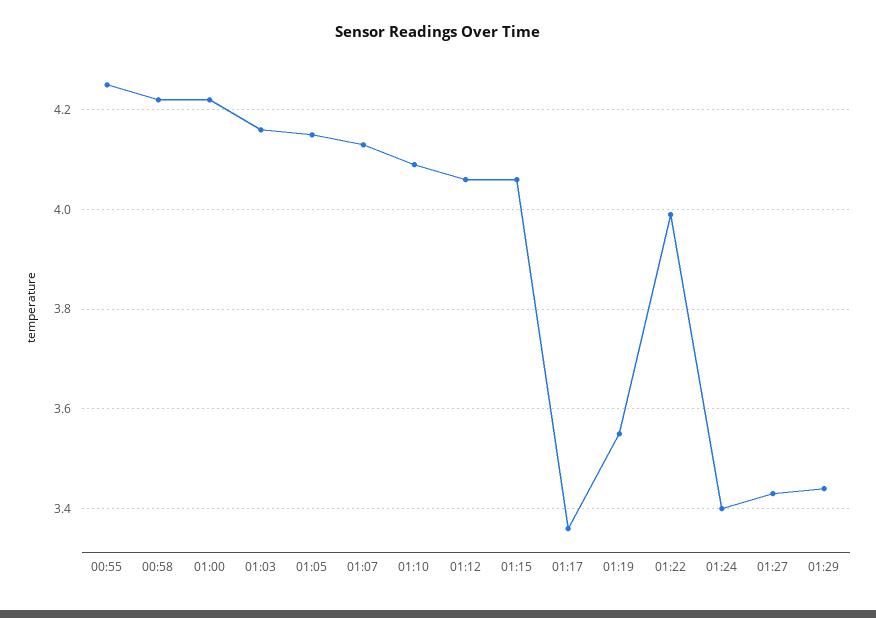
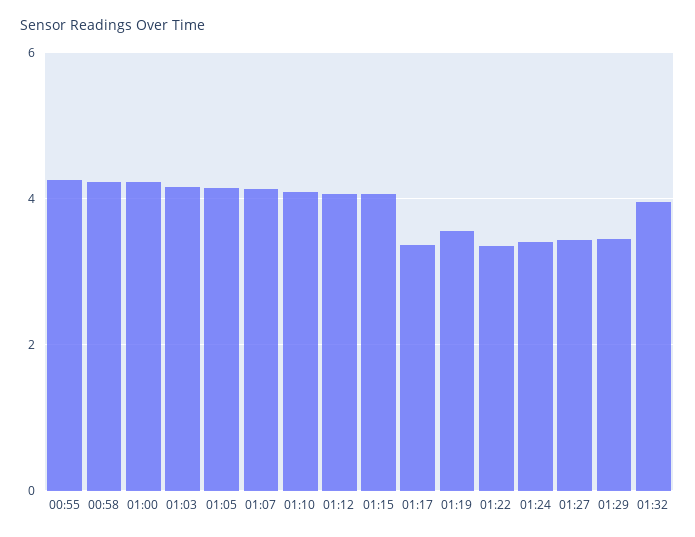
01:22: 4 -> 3.4
01:32: none -> 4

